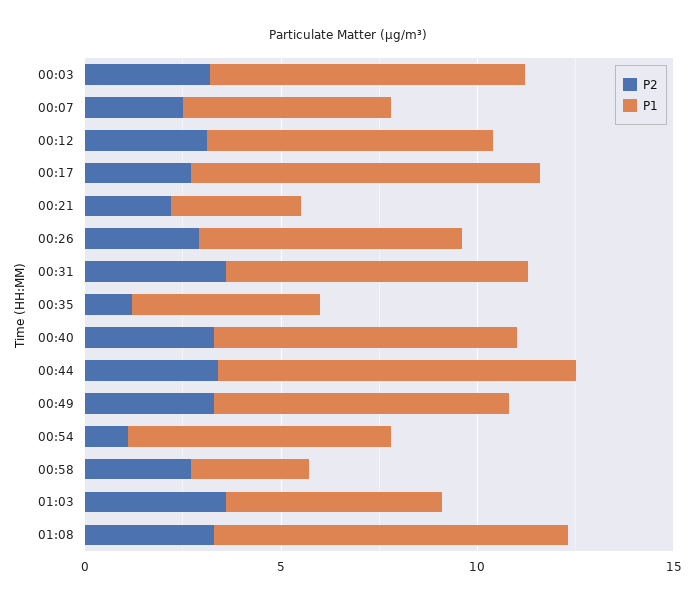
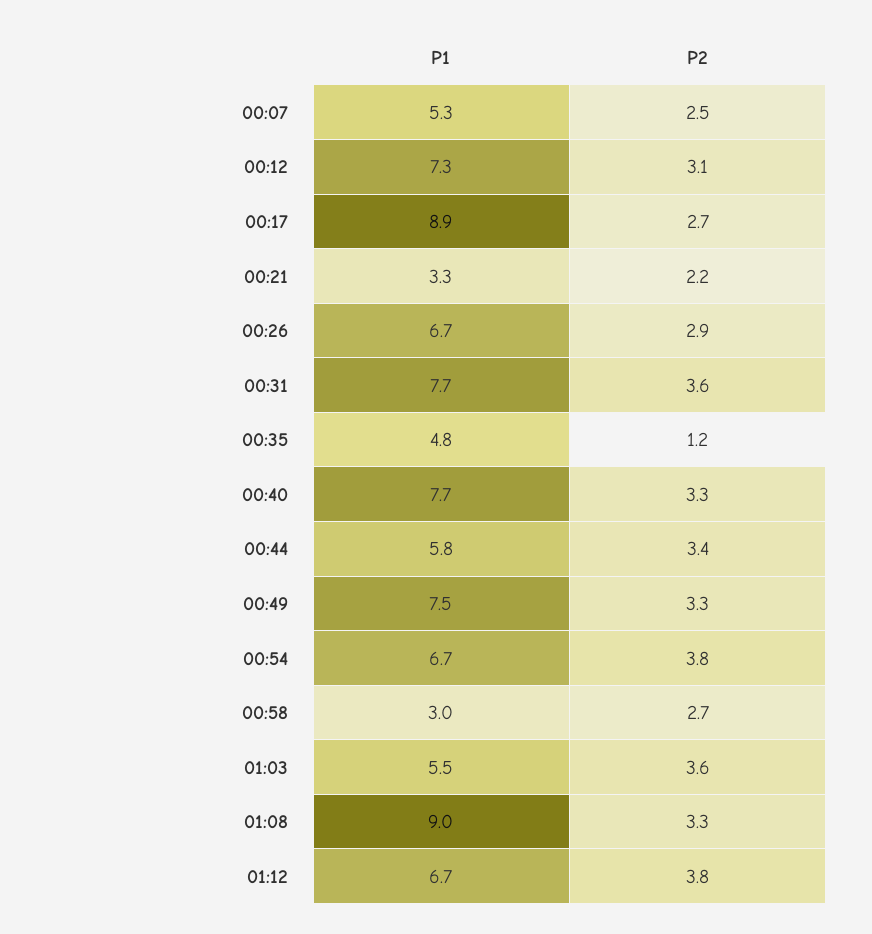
P2, 00:03: 3 -> none
P1, 00:03: 8 -> none
P1, 00:44: 9 -> 5.8
P2, 00:54: 1 -> 3.8
P1, 01:12: none -> 6.7
P2, 01:12: none -> 3.8

